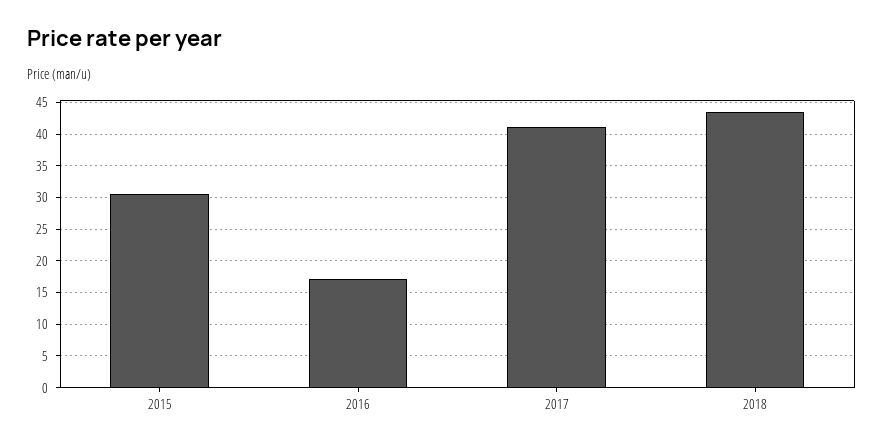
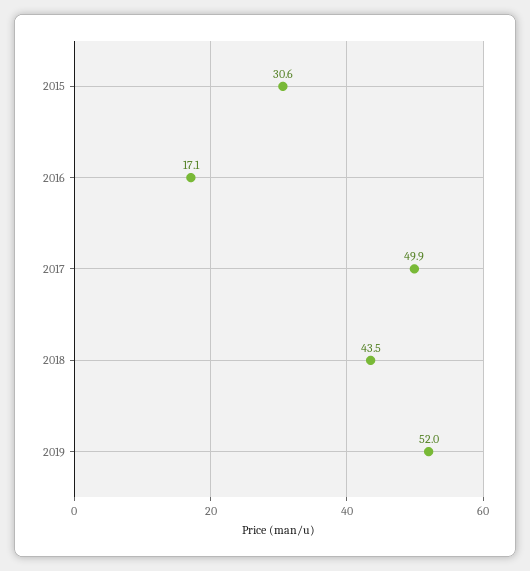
2017: 41 -> 49.9
2019: none -> 52

